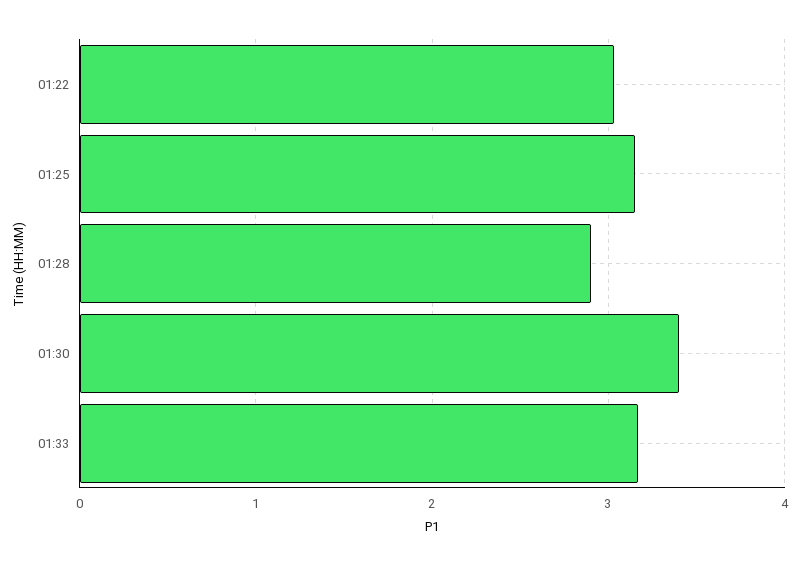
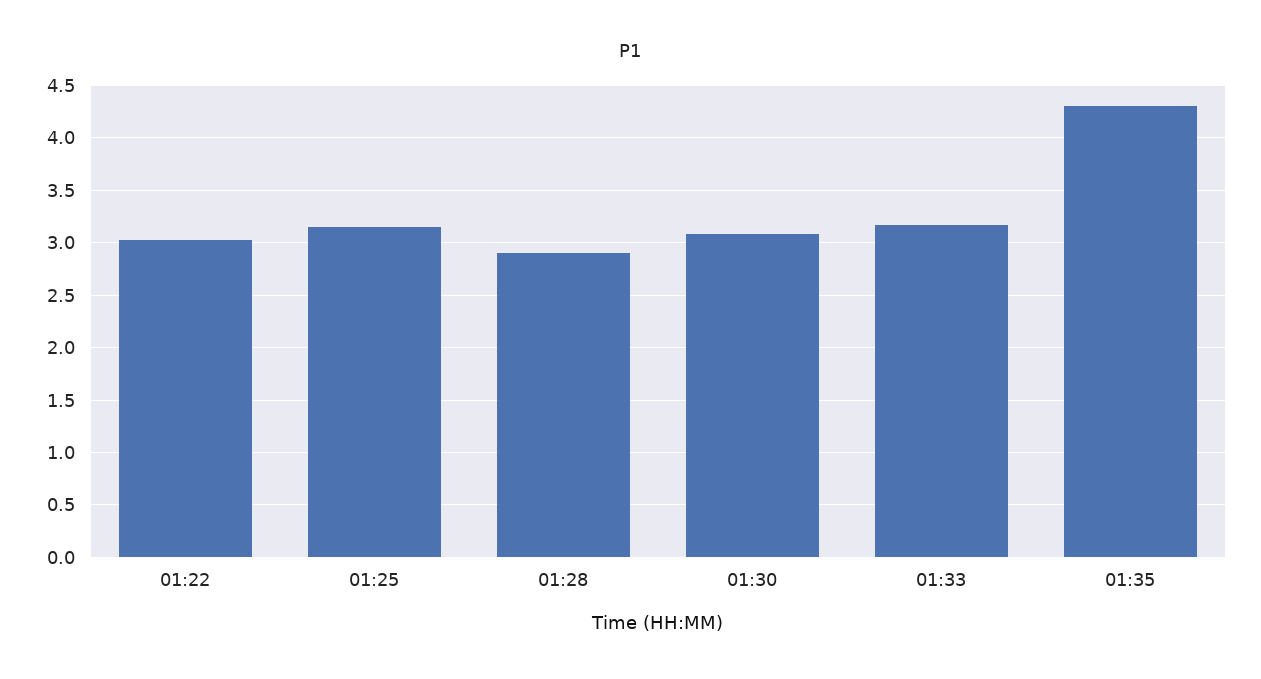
01:30: 3.4 -> 3.1
01:35: none -> 4.3

